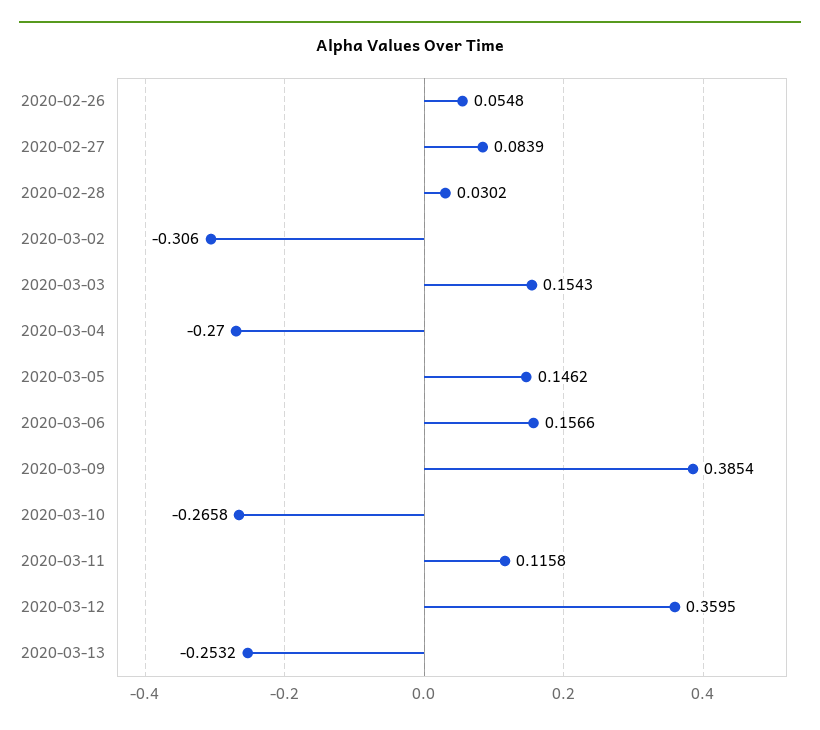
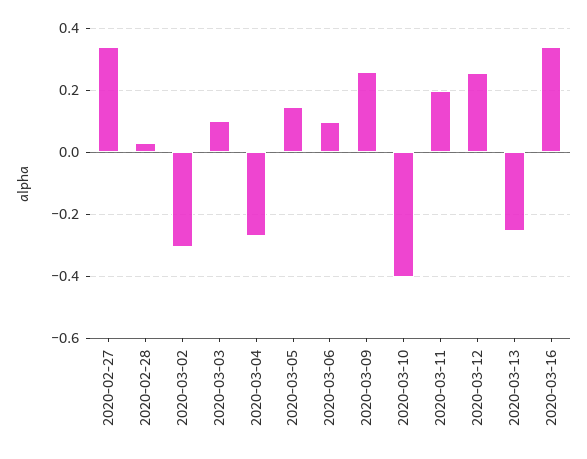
2020-02-26: 0.0548 -> none
2020-02-27: 0.0839 -> 0.34
2020-03-03: 0.1543 -> 0.1
2020-03-06: 0.1566 -> 0.1
2020-03-09: 0.3854 -> 0.26
2020-03-10: -0.2658 -> -0.4
2020-03-11: 0.1158 -> 0.2
2020-03-12: 0.3595 -> 0.26
2020-03-16: none -> 0.34

